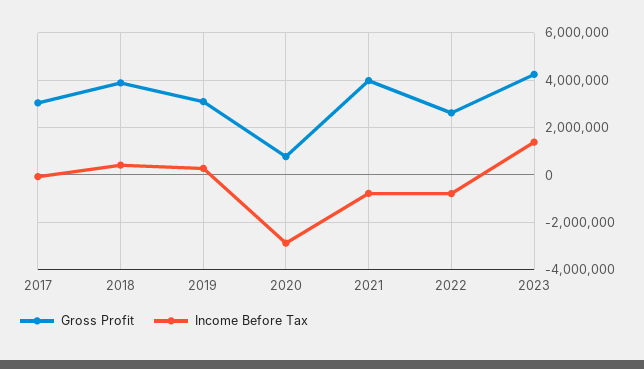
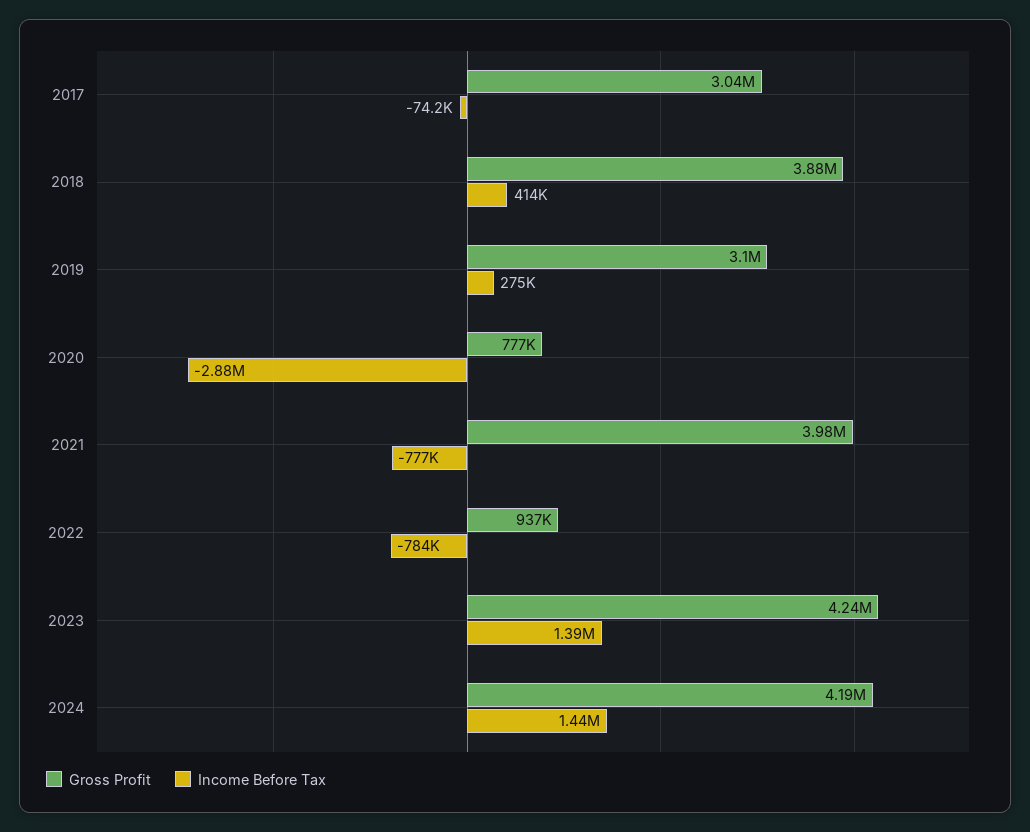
Gross Profit, 2022: 2500000 -> 937000
Gross Profit, 2024: none -> 4190000
Income Before Tax, 2024: none -> 1440000

